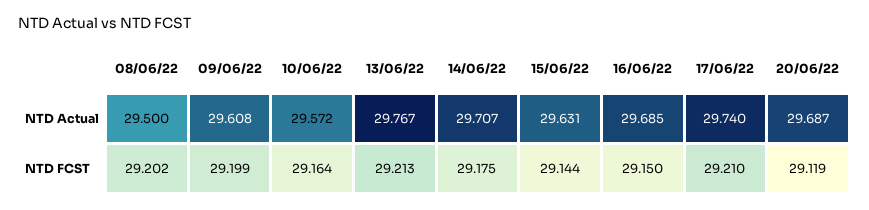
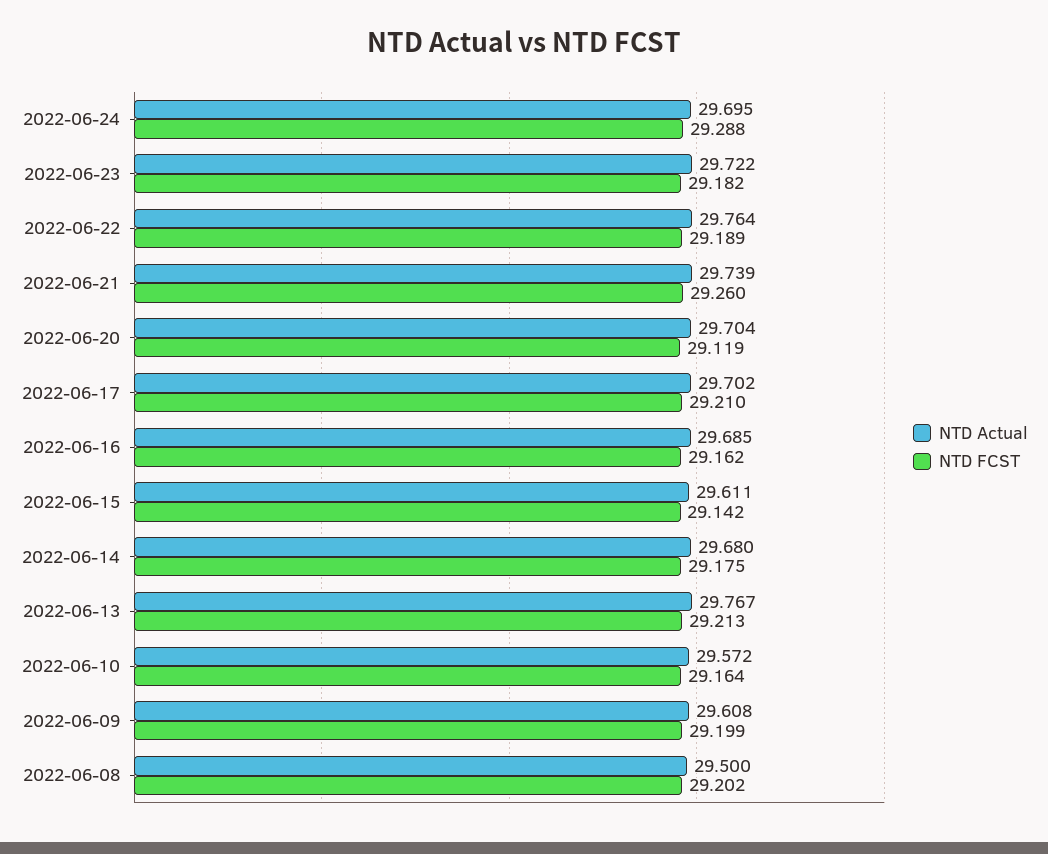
NTD Actual, 14/06/22: 29.707 -> 29.68
NTD Actual, 15/06/22: 29.631 -> 29.611
NTD Actual, 17/06/22: 29.74 -> 29.702
NTD Actual, 20/06/22: 29.687 -> 29.704
NTD FCST, 15/06/22: 29.144 -> 29.142
NTD FCST, 16/06/22: 29.15 -> 29.162
NTD Actual, 2022-06-24: none -> 29.695
NTD FCST, 2022-06-24: none -> 29.288
NTD Actual, 2022-06-23: none -> 29.722
NTD FCST, 2022-06-23: none -> 29.182
NTD Actual, 2022-06-22: none -> 29.764
NTD FCST, 2022-06-22: none -> 29.189
NTD Actual, 2022-06-21: none -> 29.739
NTD FCST, 2022-06-21: none -> 29.26

